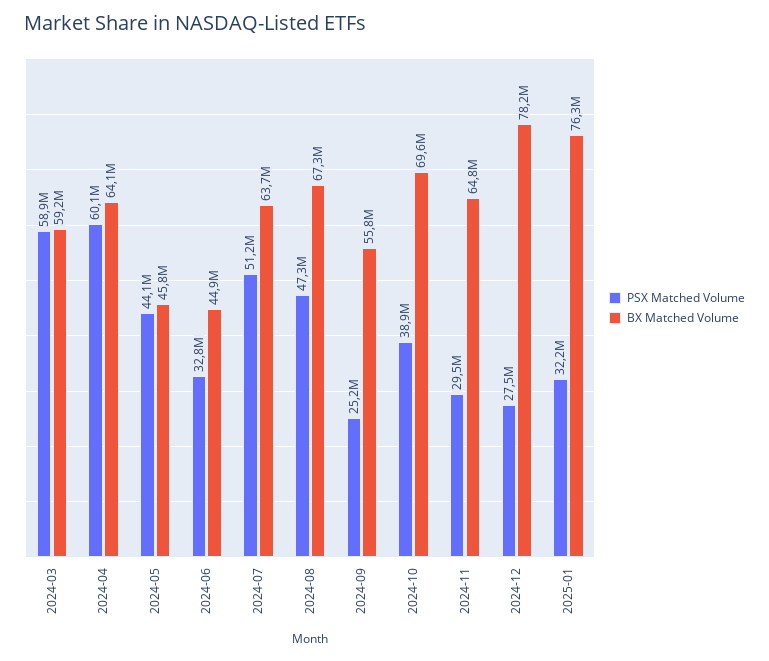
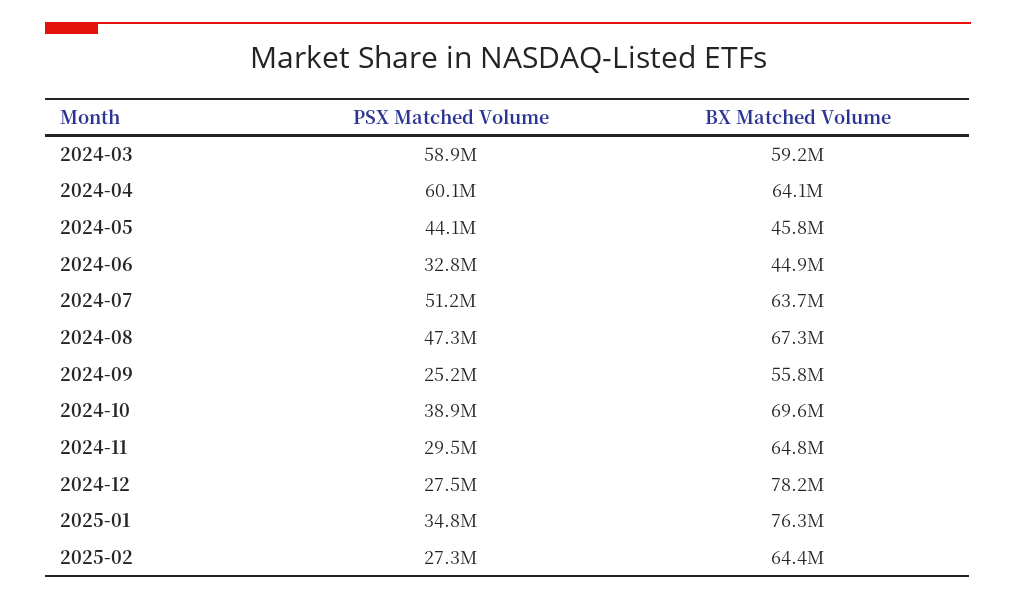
PSX Matched Volume, 2025-01: 32200000 -> 34800000
PSX Matched Volume, 2025-02: none -> 27300000
BX Matched Volume, 2025-02: none -> 64400000

